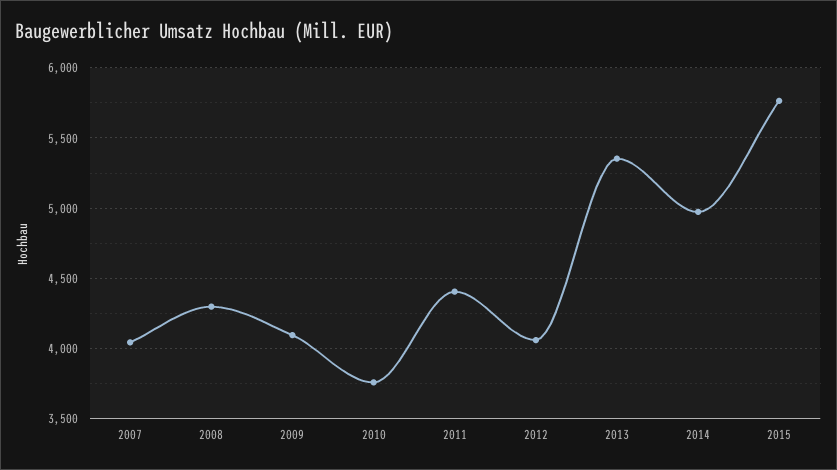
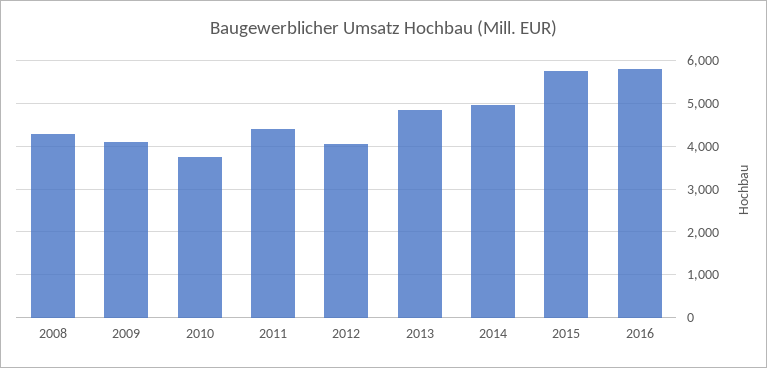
2007: 4050 -> none
2013: 5350 -> 4800
2016: none -> 5800

